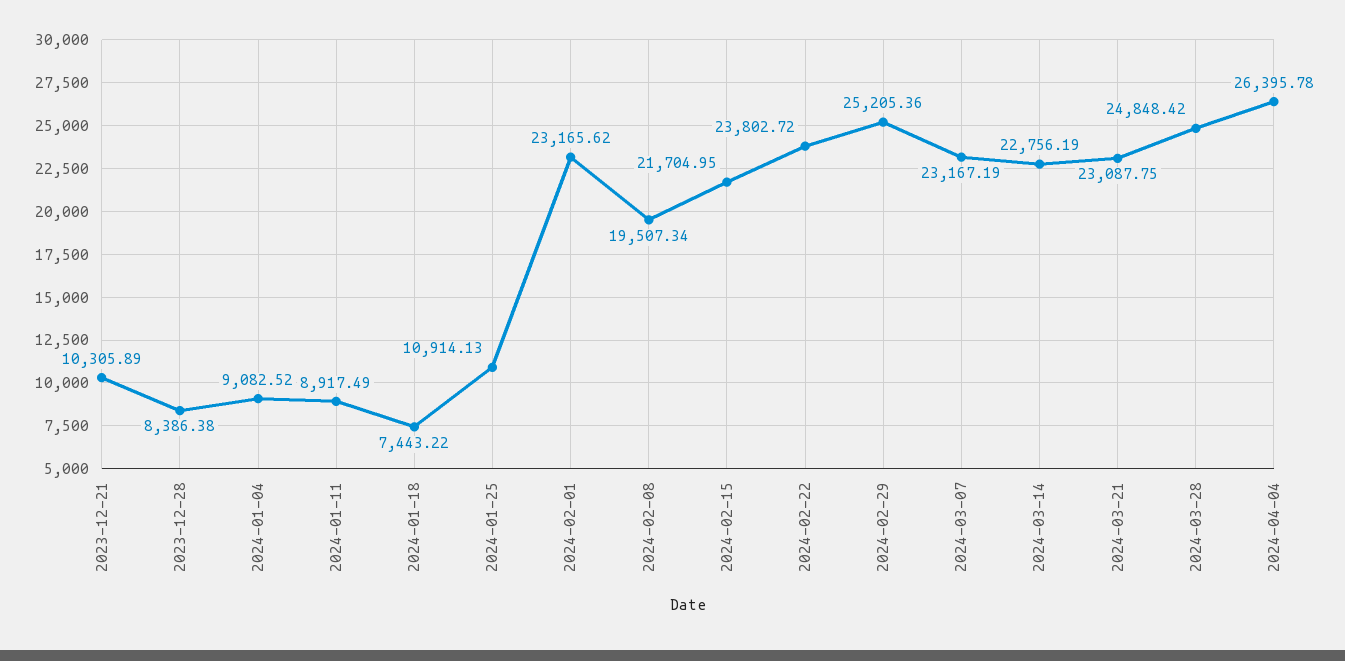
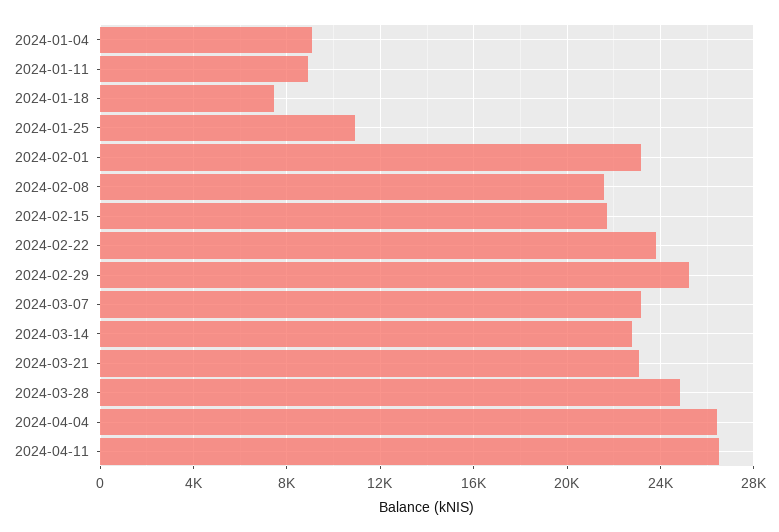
2023-12-21: 10305.89 -> none
2023-12-28: 8386.38 -> none
2024-02-08: 19507.34 -> 21500
2024-04-11: none -> 26500

